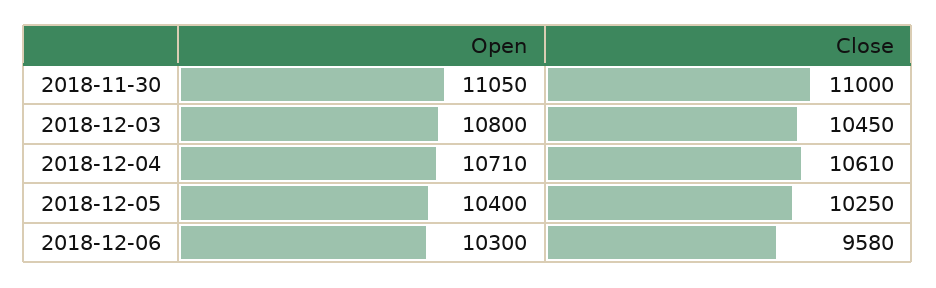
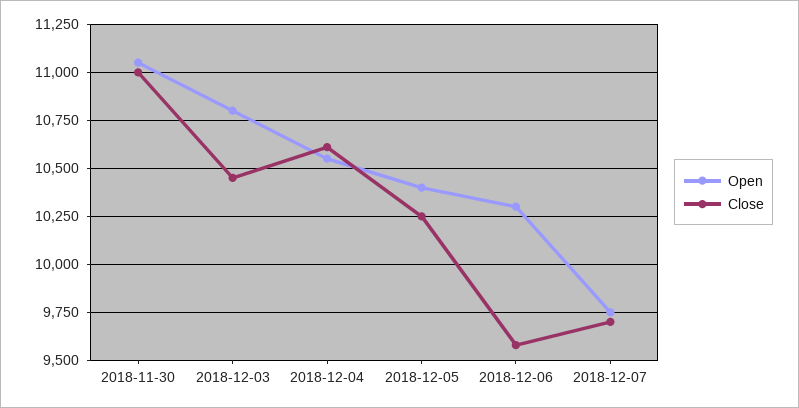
Open, 2018-12-04: 10710 -> 10550
Open, 2018-12-07: none -> 9750
Close, 2018-12-07: none -> 9700

